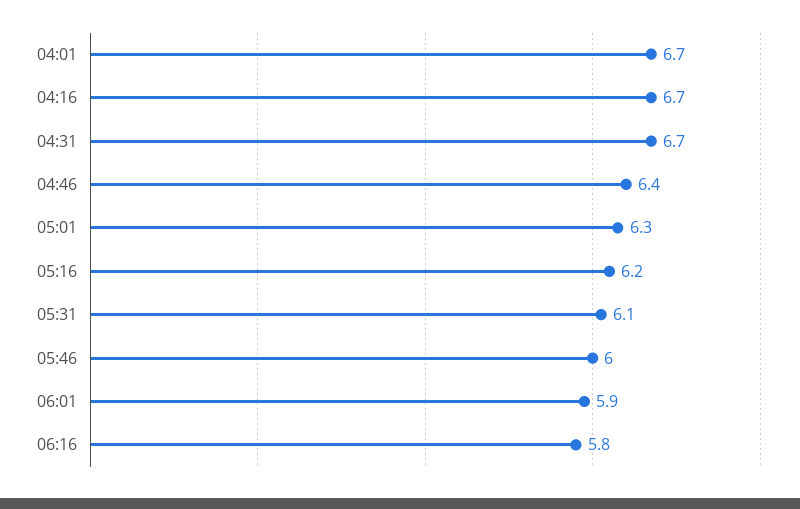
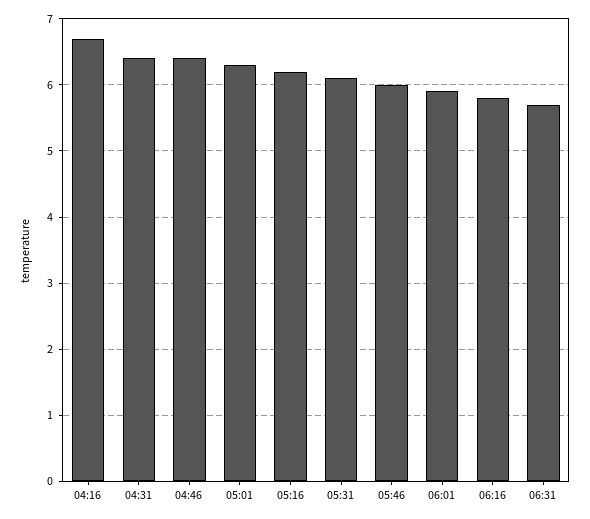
04:01: 6.7 -> none
04:31: 6.7 -> 6.4
06:31: none -> 5.7

